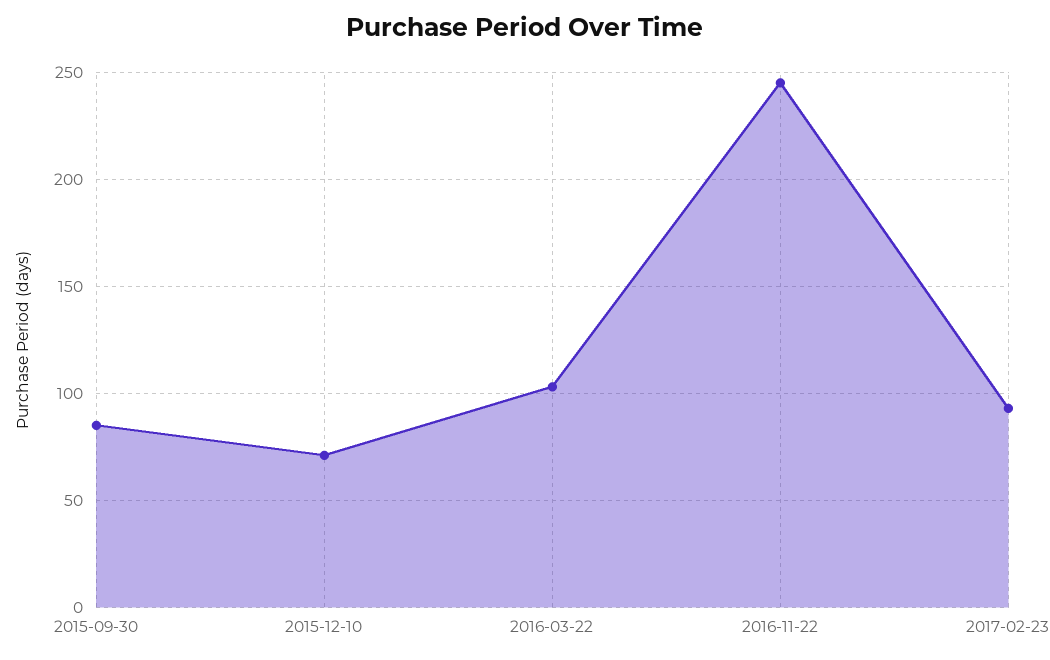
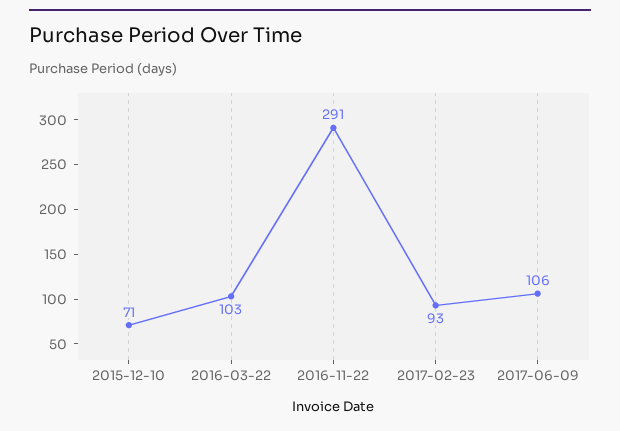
2015-09-30: 85 -> none
2016-11-22: 245 -> 291
2017-06-09: none -> 106

